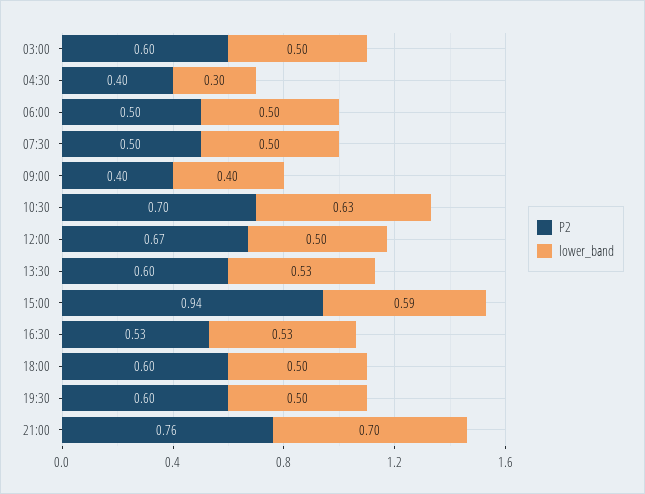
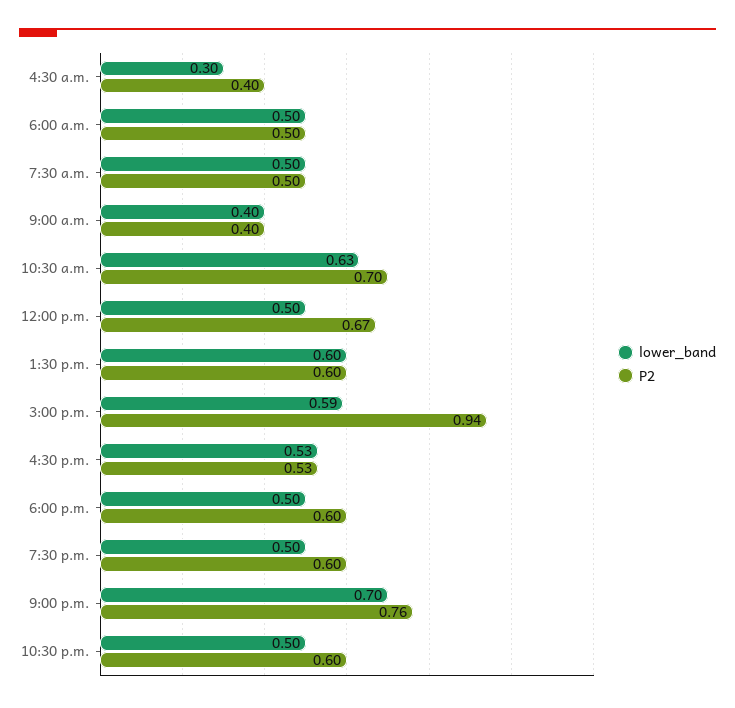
P2, 03:00: 0.6 -> none
lower_band, 03:00: 0.5 -> none
lower_band, 13:30: 0.53 -> 0.6
lower_band, 10:30 p.m.: none -> 0.5
P2, 10:30 p.m.: none -> 0.6

